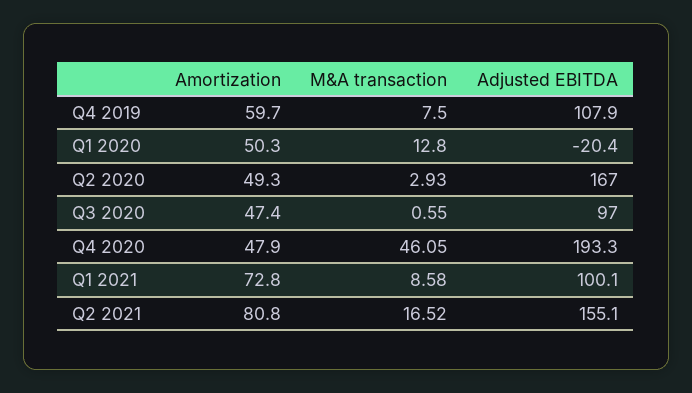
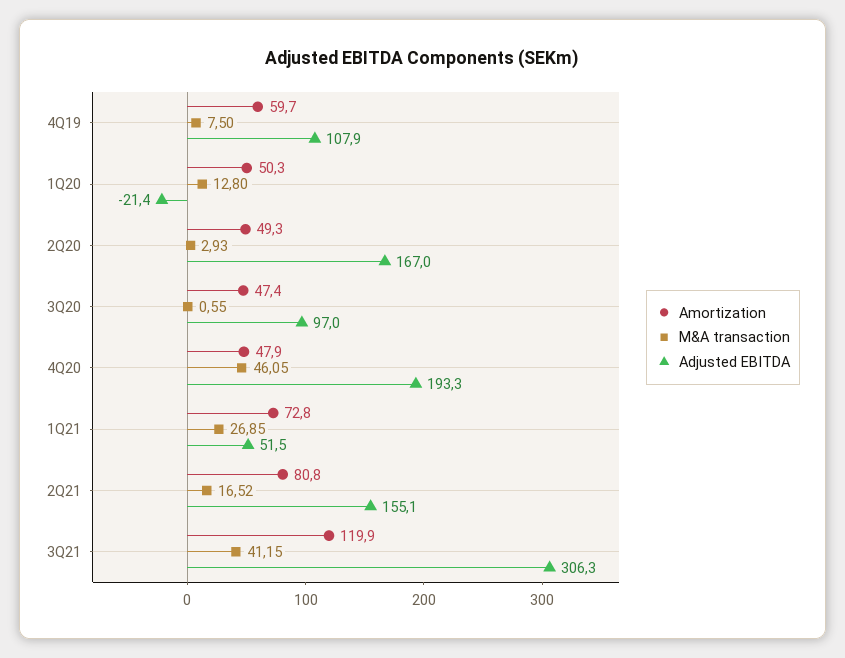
Adjusted EBITDA, Q1 2020: -20.4 -> -21.4
M&A transaction, Q1 2021: 8.58 -> 26.85
Adjusted EBITDA, Q1 2021: 100.1 -> 51.5
Amortization, 3Q21: none -> 119.9
M&A transaction, 3Q21: none -> 41.15
Adjusted EBITDA, 3Q21: none -> 306.3

